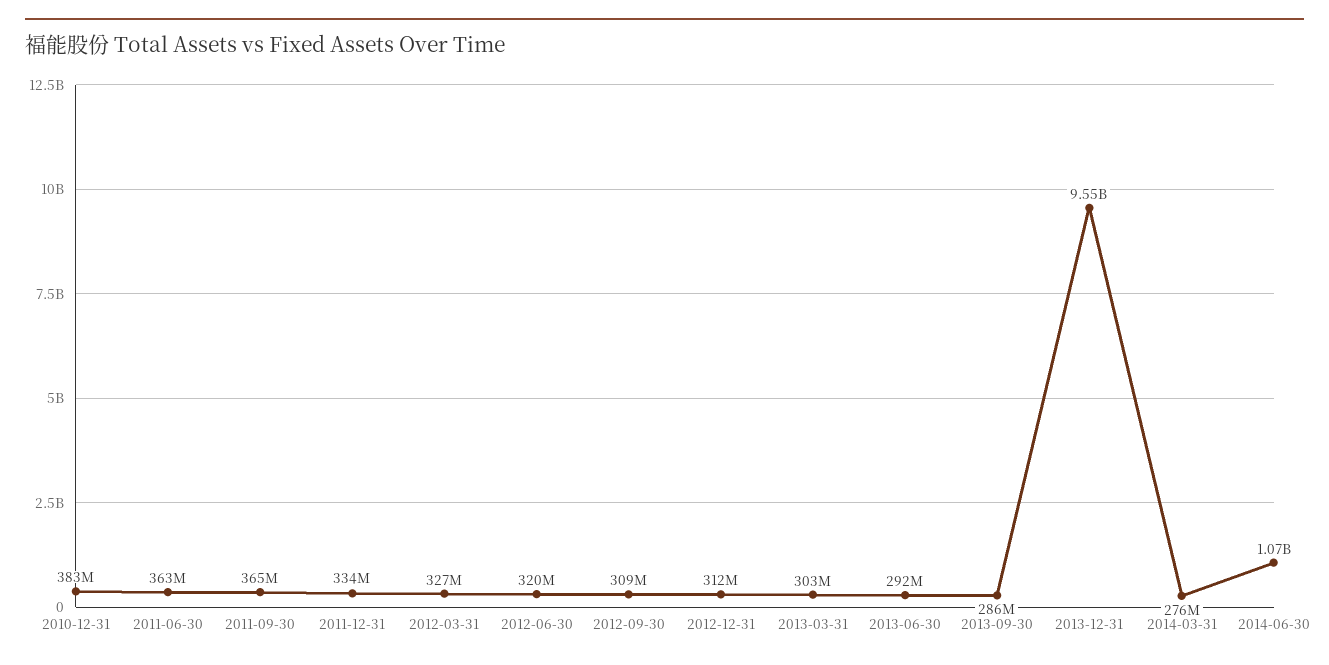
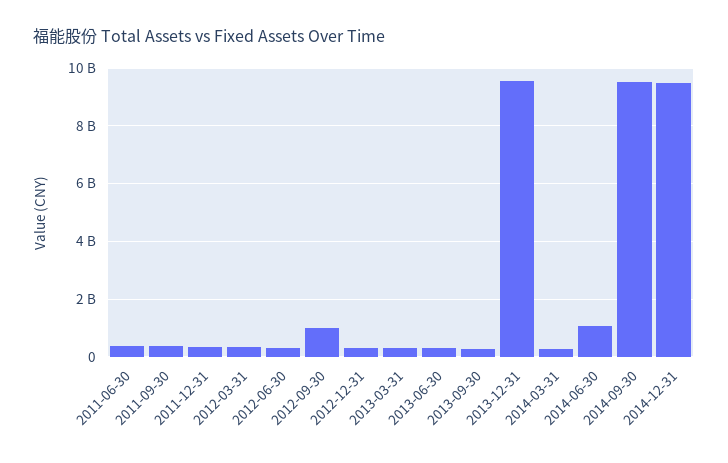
2010-12-31: 383000000 -> none
2012-09-30: 309000000 -> 1000000000
2014-09-30: none -> 9500000000
2014-12-31: none -> 9500000000

